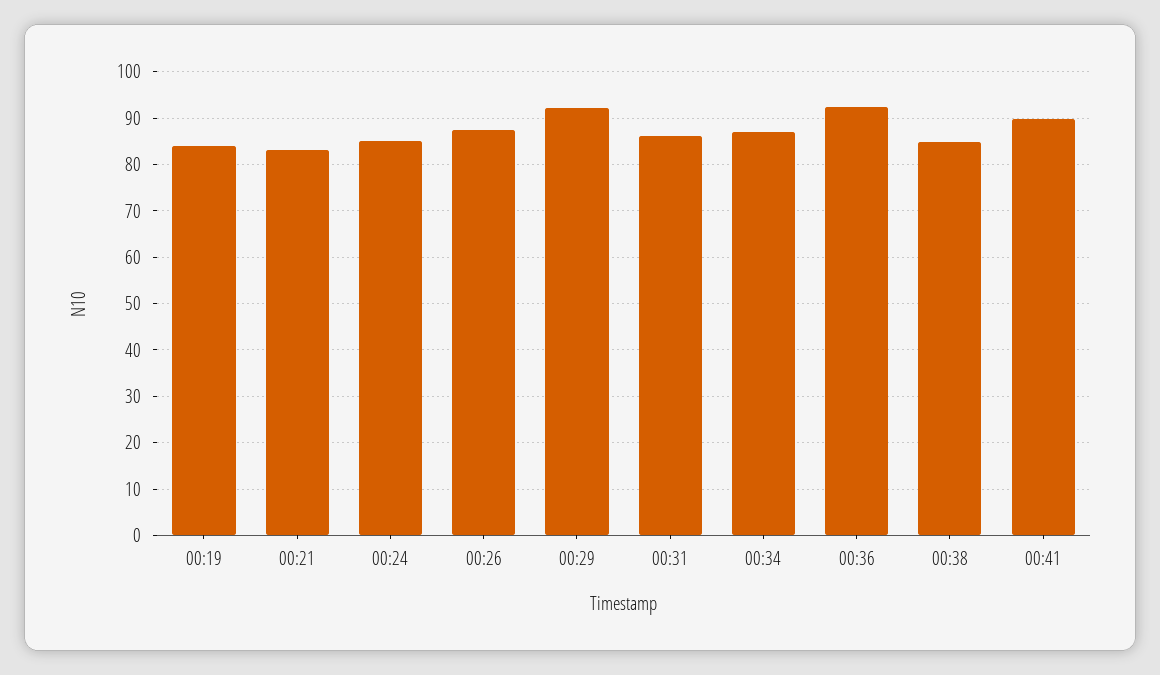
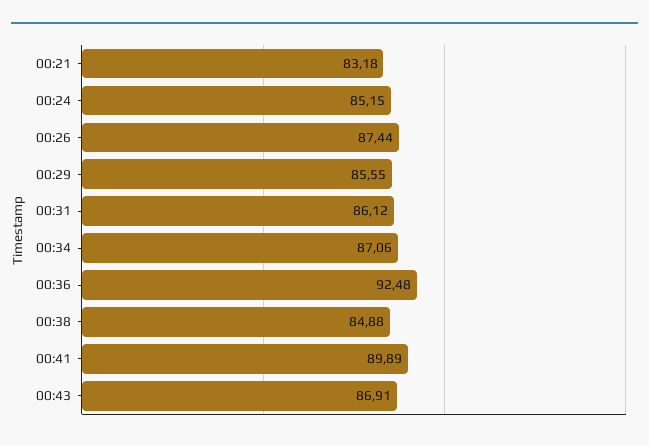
00:19: 84 -> none
00:29: 92 -> 85.55
00:43: none -> 86.91

